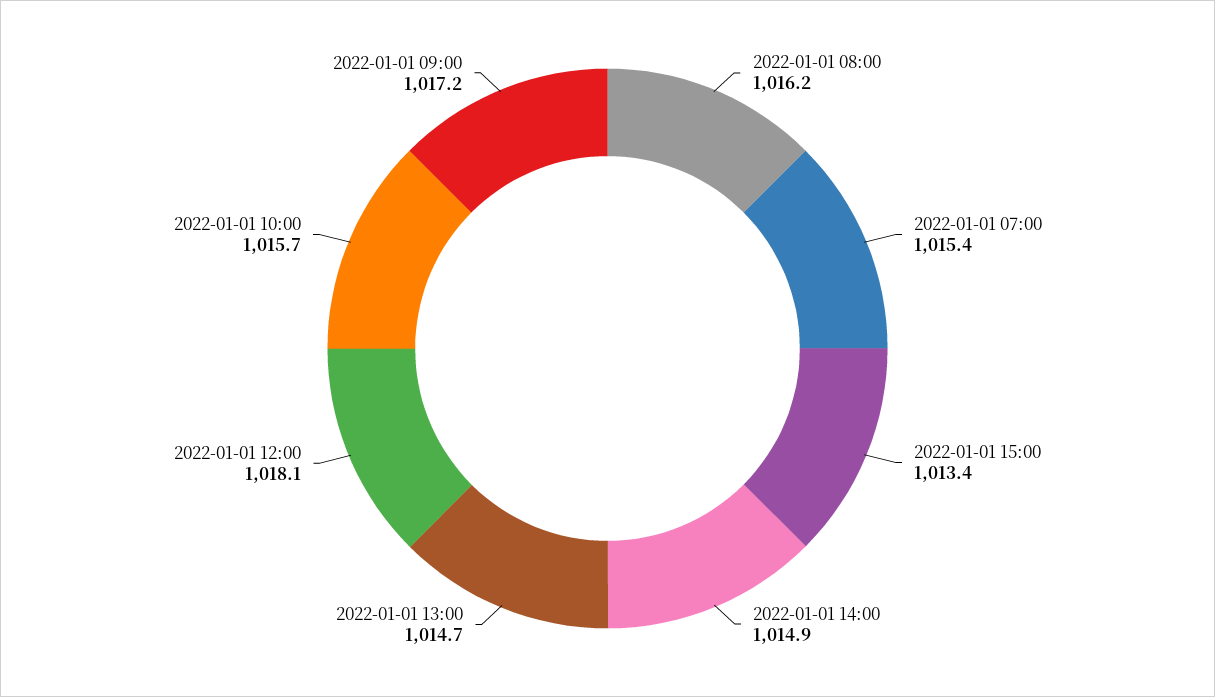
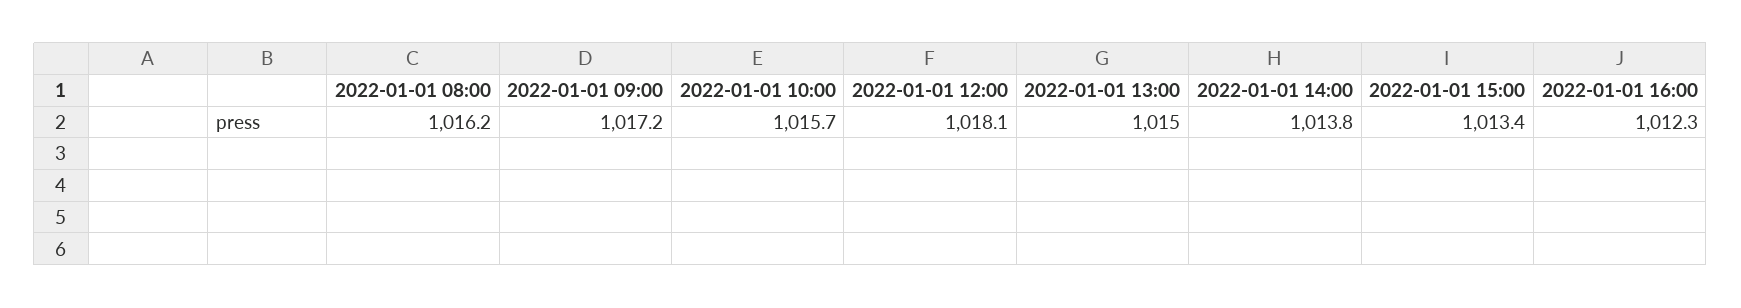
2022-01-01 07:00: 1015.4 -> none
2022-01-01 14:00: 1014.9 -> 1013.8
2022-01-01 13:00: 1014.7 -> 1015
2022-01-01 16:00: none -> 1012.3

